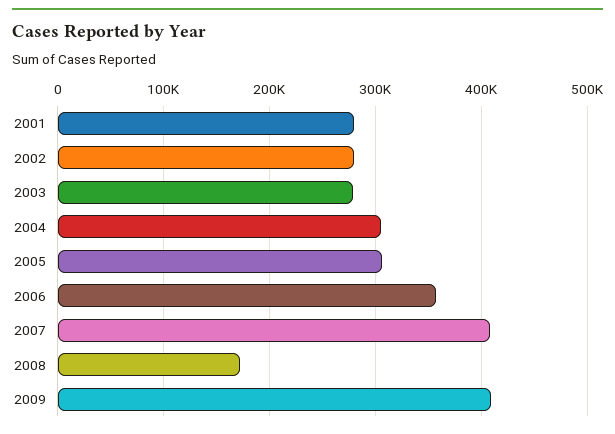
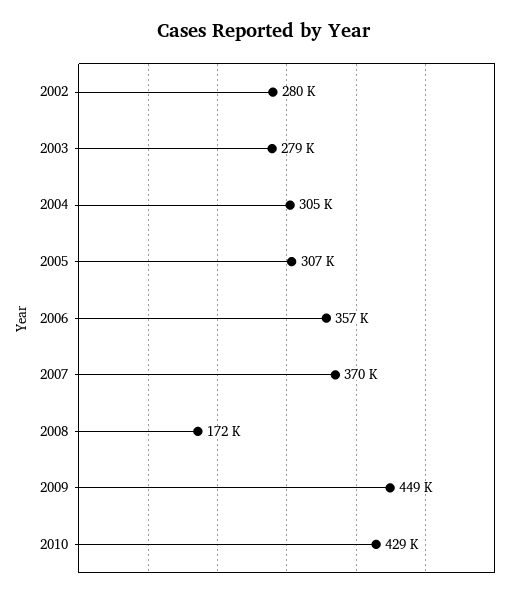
2001: 280000 -> none
2007: 410000 -> 370000
2009: 410000 -> 449000
2010: none -> 429000

